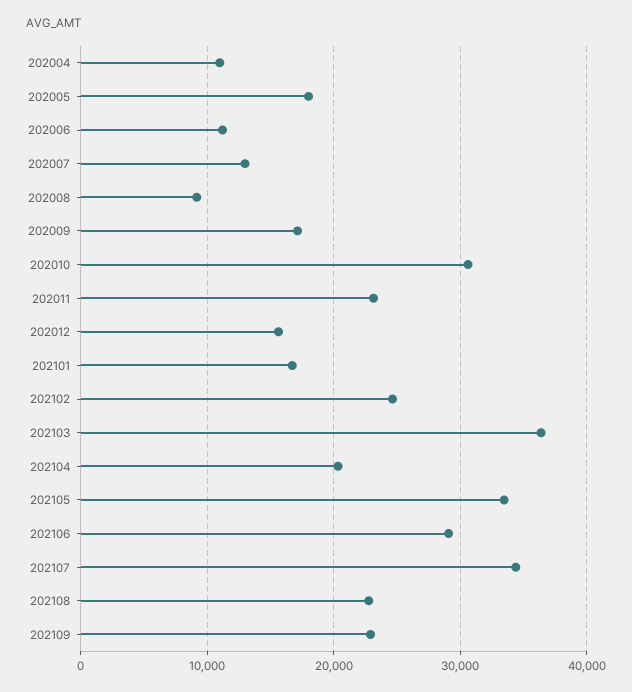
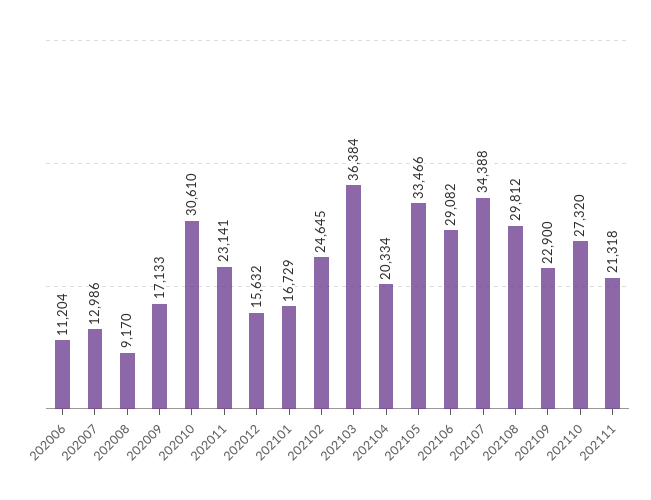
202004: 11000 -> none
202005: 18000 -> none
202108: 23000 -> 29812
202110: none -> 27320
202111: none -> 21318

